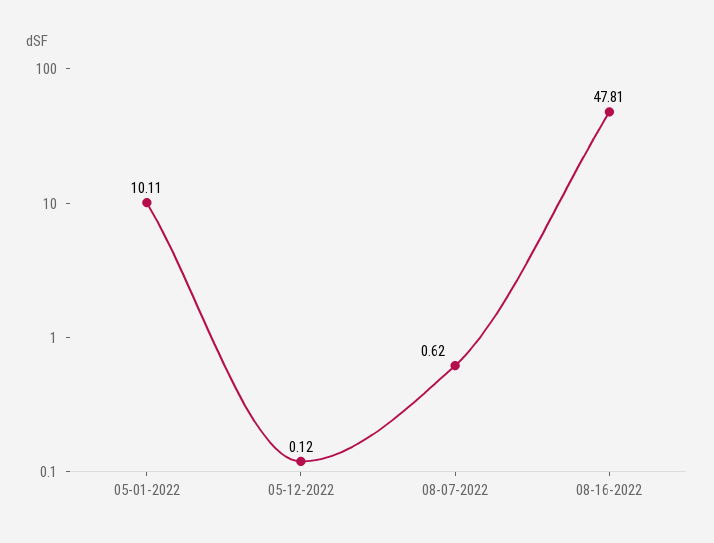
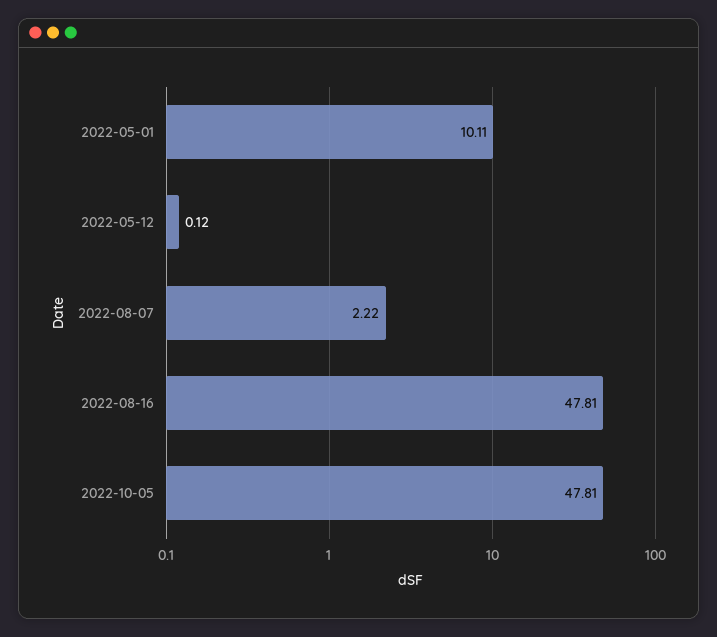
08-07-2022: 0.62 -> 2.22
2022-10-05: none -> 47.81

